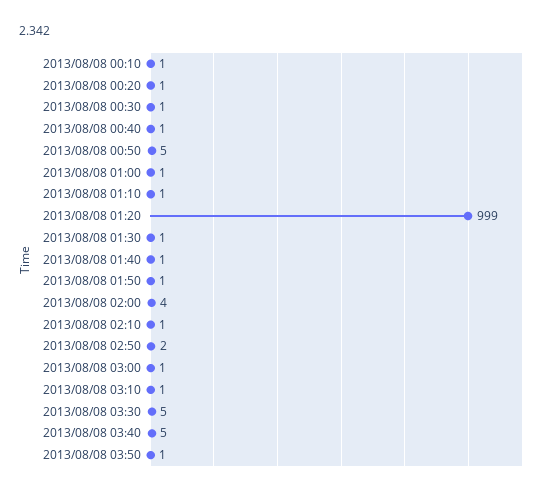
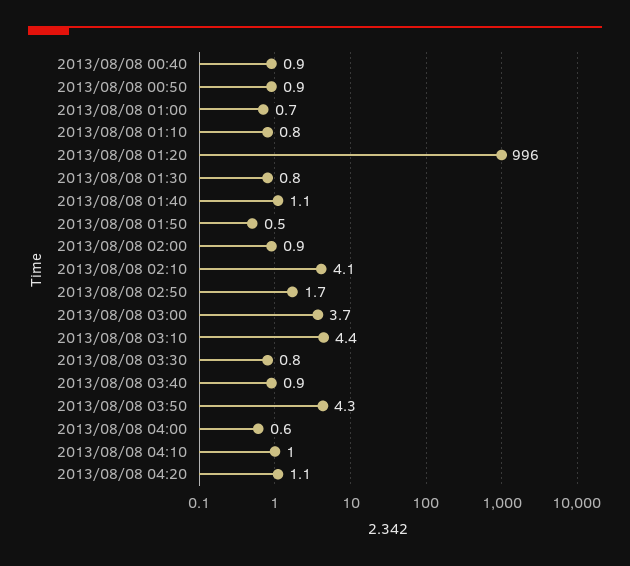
2013/08/08 00:10: 1 -> none
2013/08/08 00:20: 1 -> none
2013/08/08 00:30: 1 -> none
2013/08/08 00:50: 5 -> 0.9
2013/08/08 01:20: 999 -> 996
2013/08/08 02:00: 4 -> 0.9
2013/08/08 02:10: 1 -> 4.1
2013/08/08 03:00: 1 -> 3.7
2013/08/08 03:10: 1 -> 4.4
2013/08/08 03:30: 5 -> 0.8
2013/08/08 03:40: 5 -> 0.9
2013/08/08 03:50: 1 -> 4.3
2013/08/08 04:00: none -> 0.6
2013/08/08 04:10: none -> 1
2013/08/08 04:20: none -> 1.1

